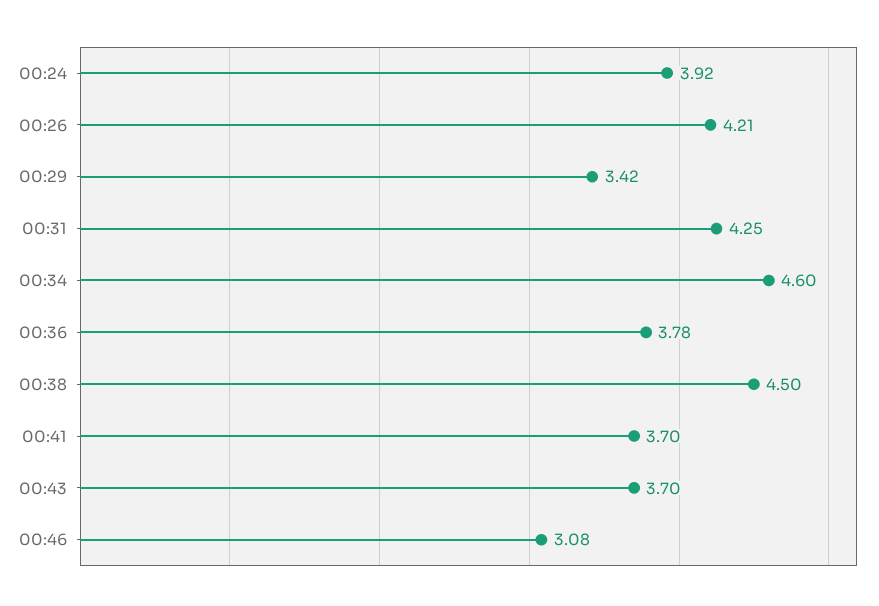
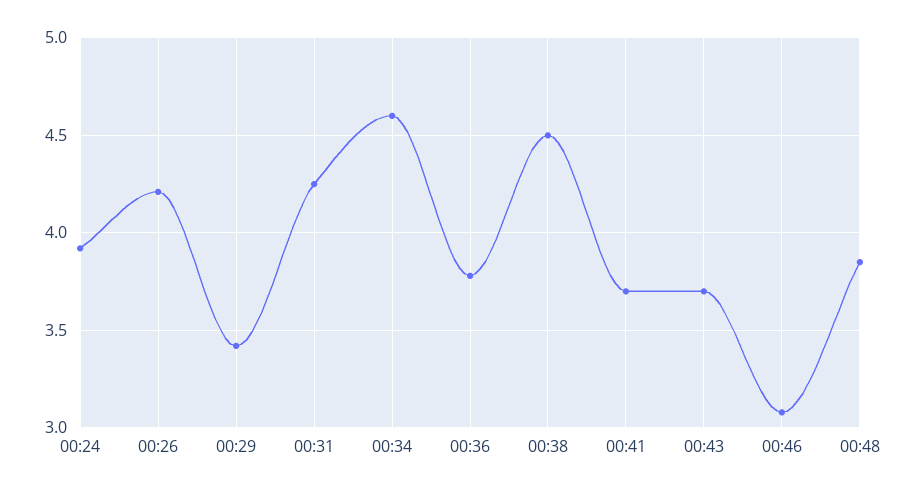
00:48: none -> 3.85

